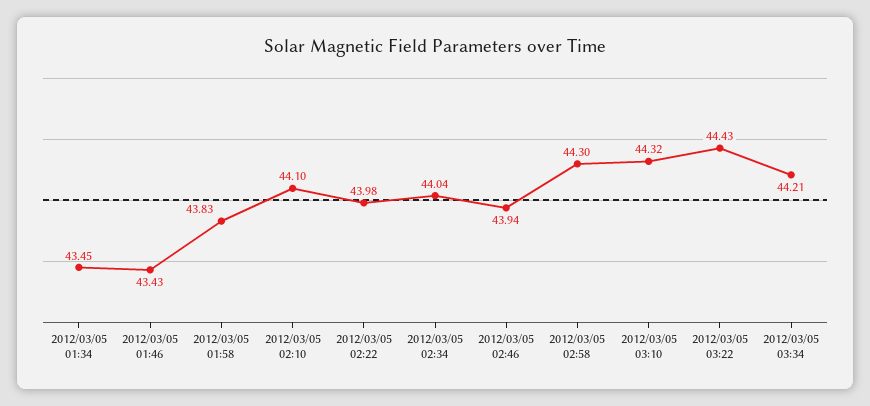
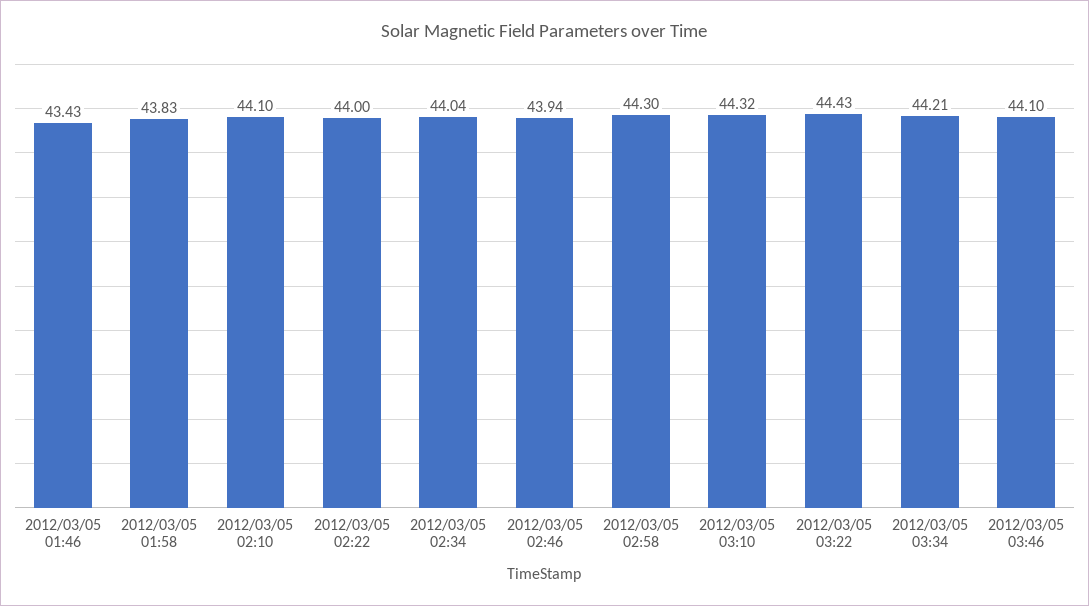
2012/03/05 01:34: 43.45 -> none
2012/03/05 02:22: 43.98 -> 44
2012/03/05 03:46: none -> 44.1

